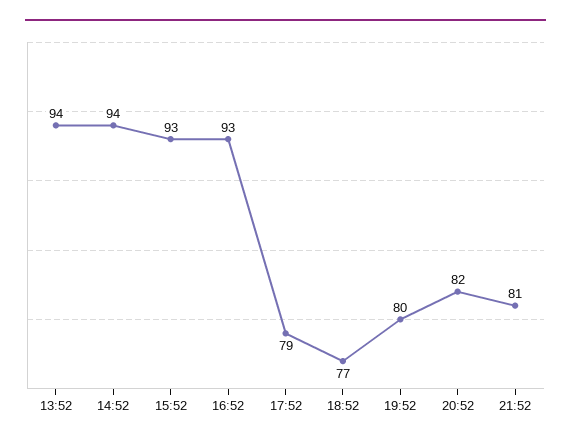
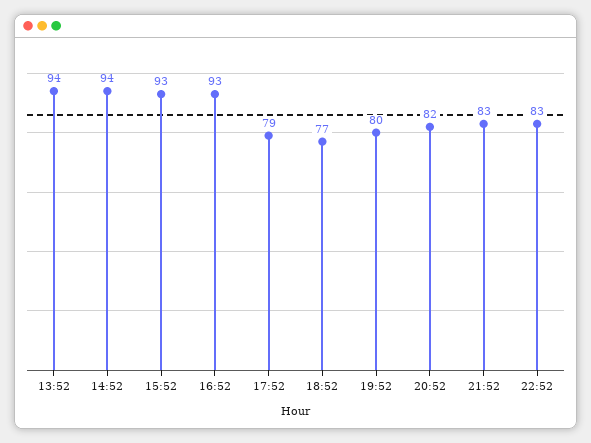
21:52: 81 -> 83
22:52: none -> 83

